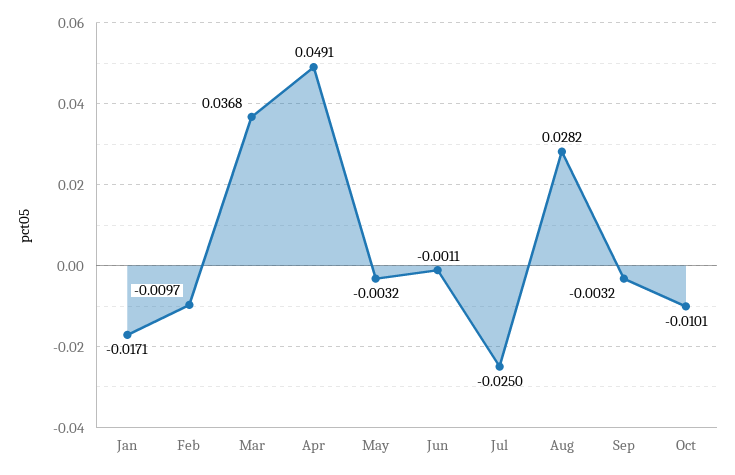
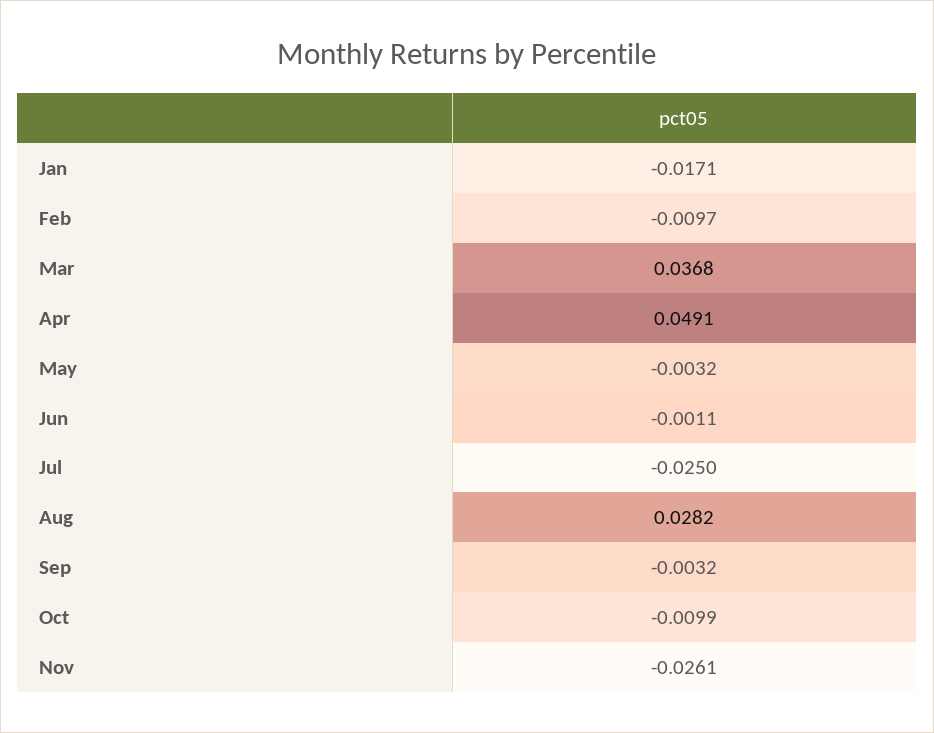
Oct: -0.0101 -> -0.0099
Nov: none -> -0.0261

